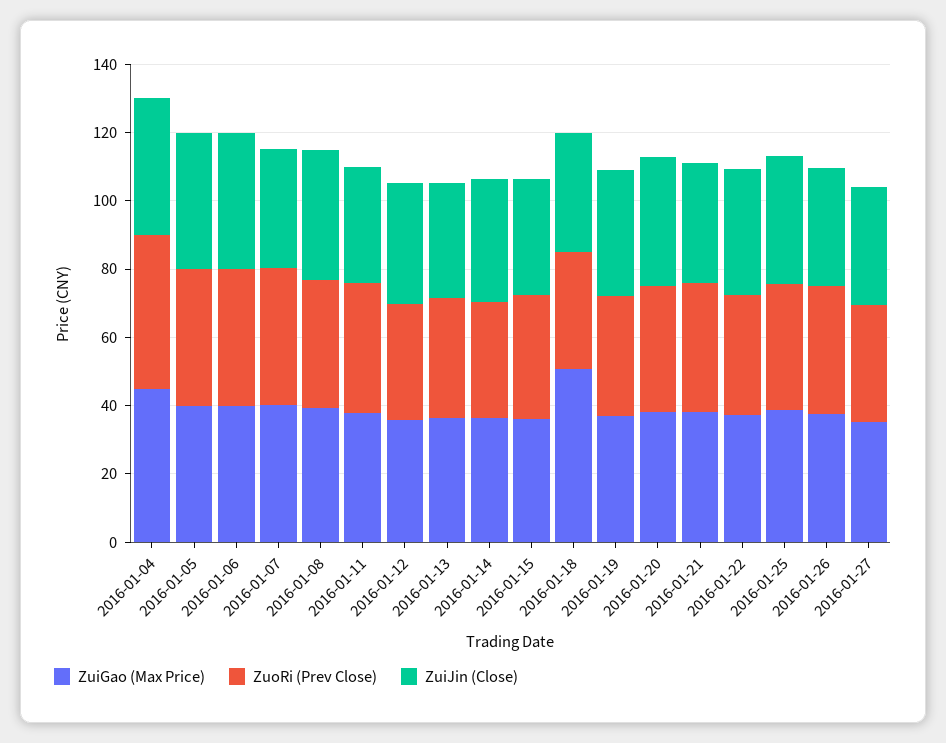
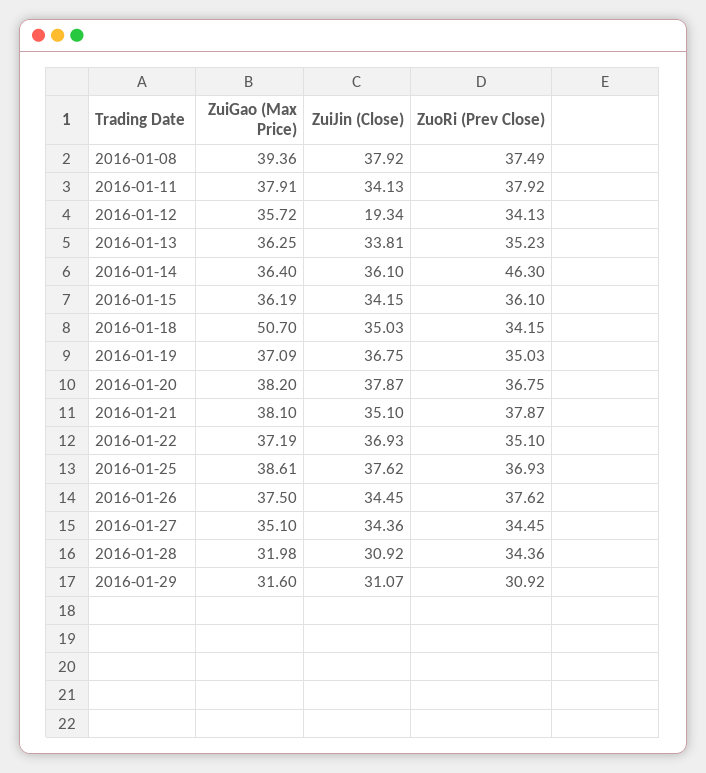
ZuiGao (Max Price), 2016-01-04: 45 -> none
ZuoRi (Prev Close), 2016-01-04: 45 -> none
ZuiJin (Close), 2016-01-04: 40 -> none
ZuiGao (Max Price), 2016-01-05: 40 -> none
ZuoRi (Prev Close), 2016-01-05: 40 -> none
ZuiJin (Close), 2016-01-05: 40 -> none
ZuiGao (Max Price), 2016-01-06: 40 -> none
ZuoRi (Prev Close), 2016-01-06: 40 -> none
ZuiJin (Close), 2016-01-06: 40 -> none
ZuiGao (Max Price), 2016-01-07: 40 -> none
ZuoRi (Prev Close), 2016-01-07: 40 -> none
ZuiJin (Close), 2016-01-07: 35 -> none
ZuiJin (Close), 2016-01-12: 35 -> 19.34
ZuoRi (Prev Close), 2016-01-14: 35 -> 46.3
ZuiGao (Max Price), 2016-01-28: none -> 31.98
ZuiJin (Close), 2016-01-28: none -> 30.92
ZuoRi (Prev Close), 2016-01-28: none -> 34.36
ZuiGao (Max Price), 2016-01-29: none -> 31.6
ZuiJin (Close), 2016-01-29: none -> 31.07
ZuoRi (Prev Close), 2016-01-29: none -> 30.92

